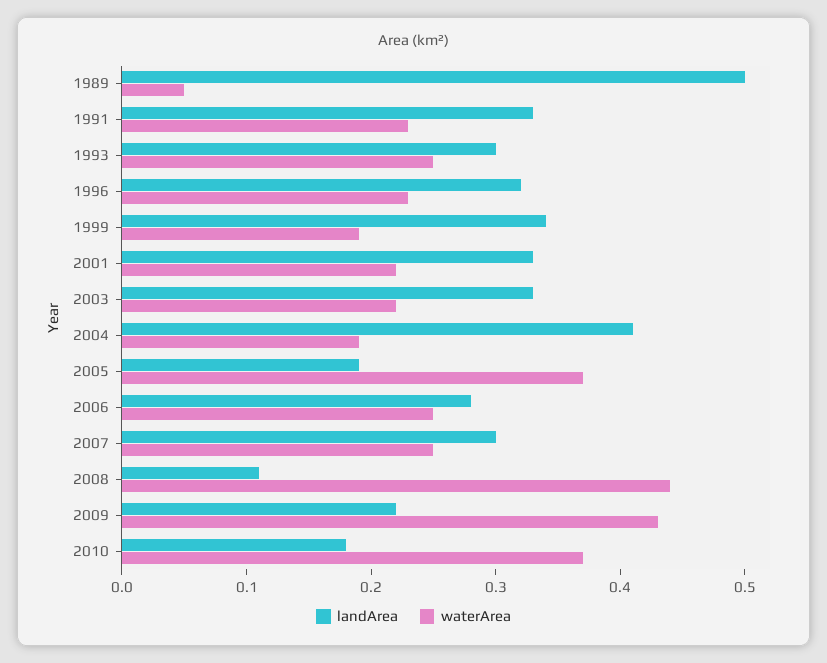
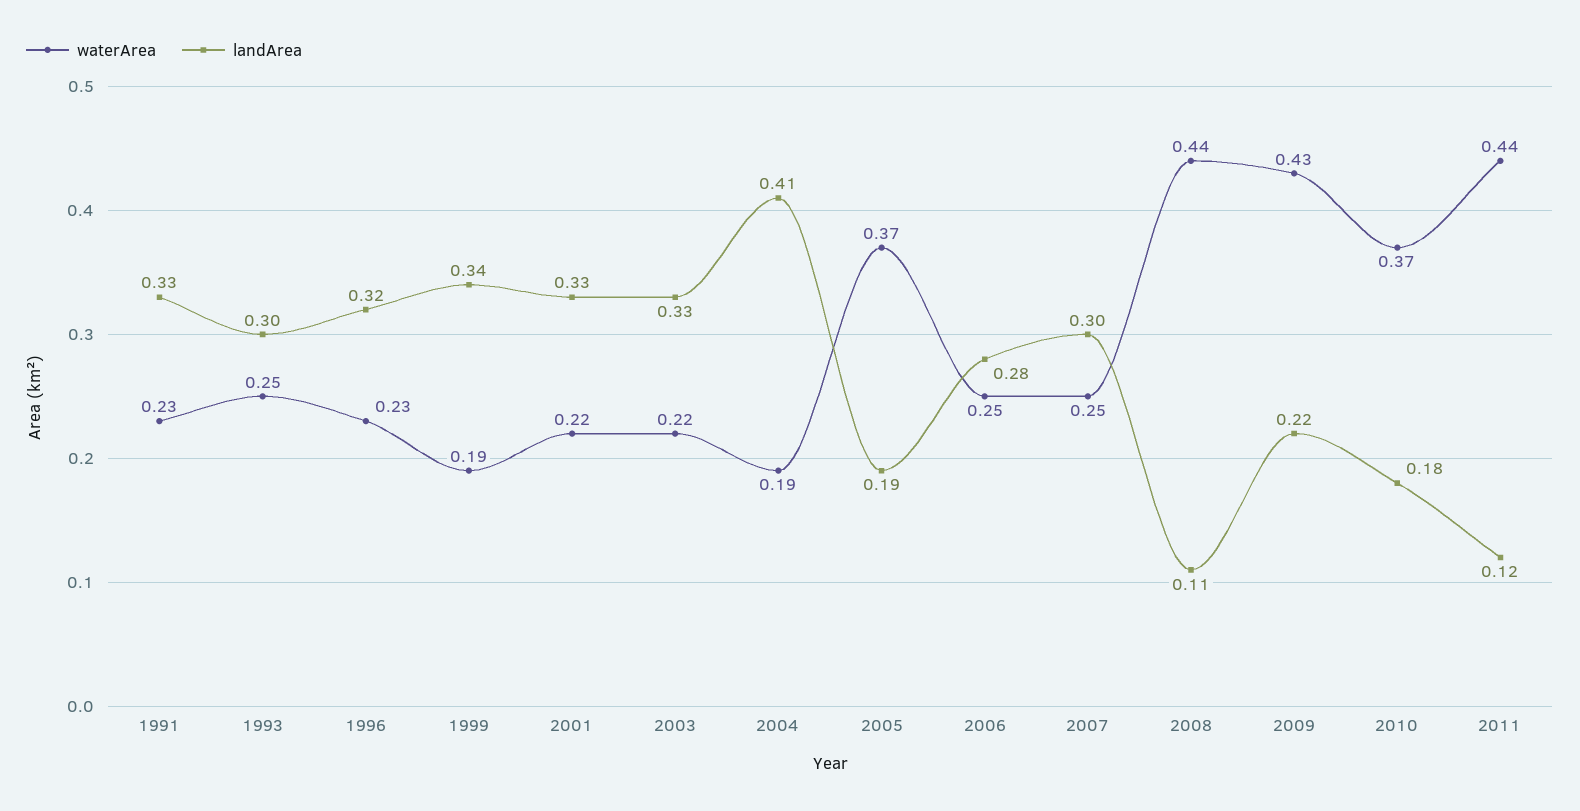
landArea, 1989: 0.5 -> none
waterArea, 1989: 0.05 -> none
waterArea, 2011: none -> 0.44
landArea, 2011: none -> 0.12

